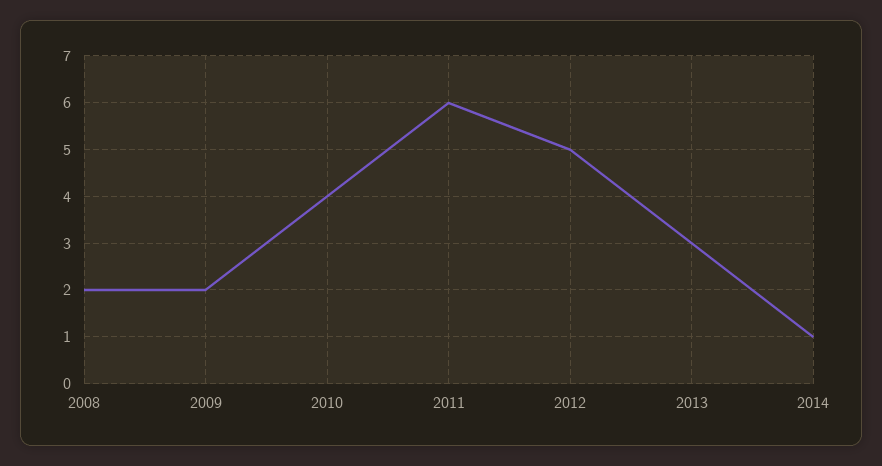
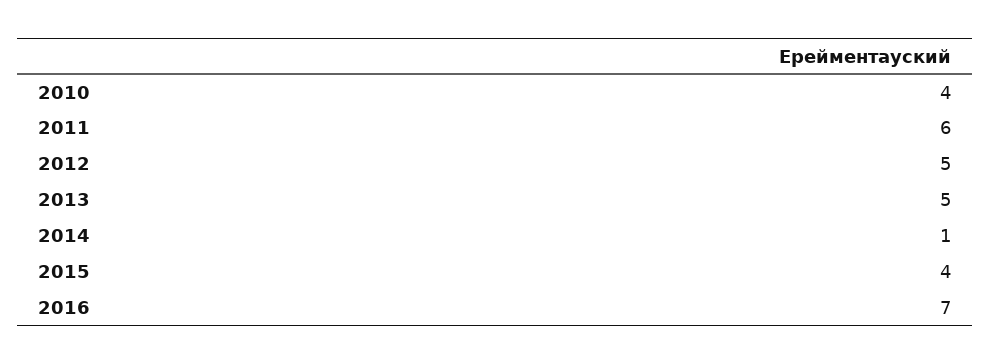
2008: 2 -> none
2009: 2 -> none
2013: 3 -> 5
2015: none -> 4
2016: none -> 7

